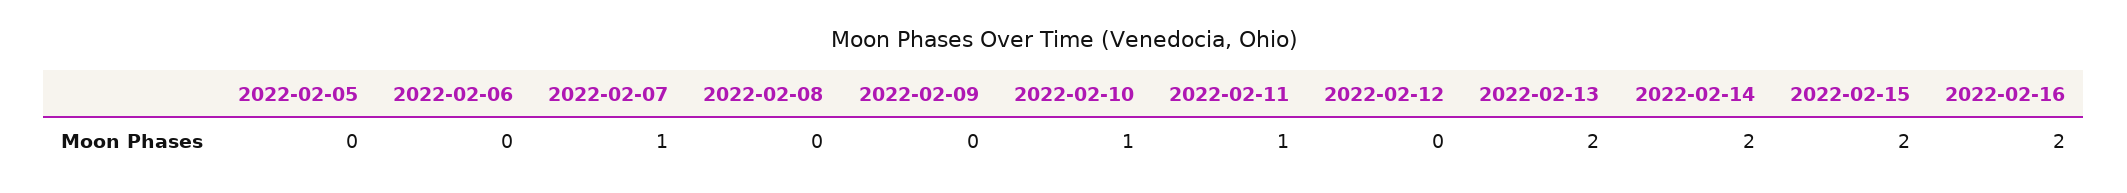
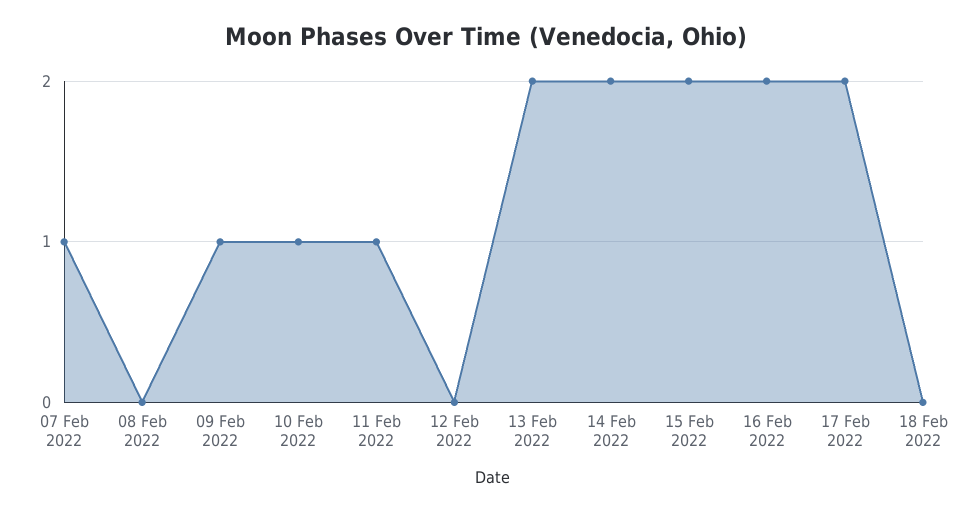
2022-02-05: 0 -> none
2022-02-06: 0 -> none
2022-02-09: 0 -> 1
17 Feb 2022: none -> 2
18 Feb 2022: none -> 0

